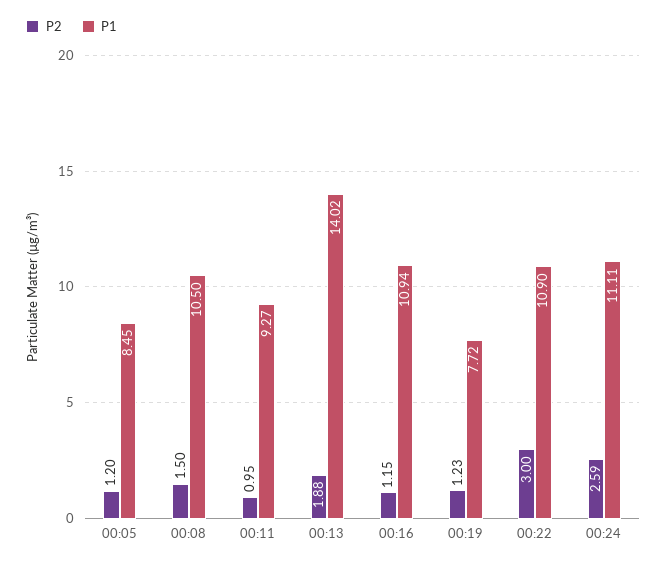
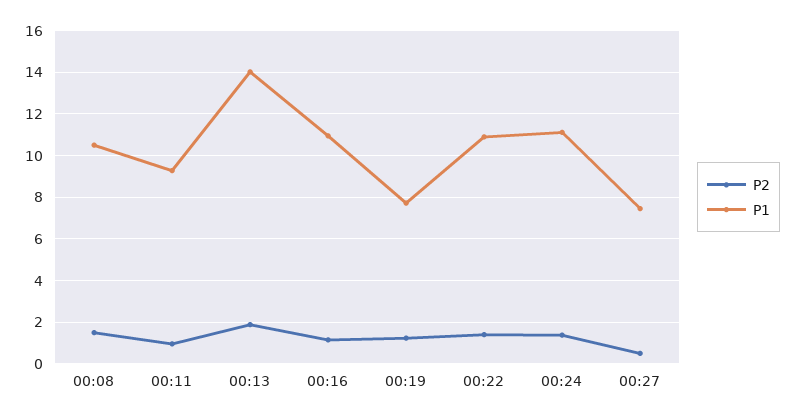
P2, 00:05: 1.2 -> none
P1, 00:05: 8.45 -> none
P2, 00:22: 3 -> 1.5
P2, 00:24: 2.59 -> 1.5
P2, 00:27: none -> 0.5
P1, 00:27: none -> 7.5

